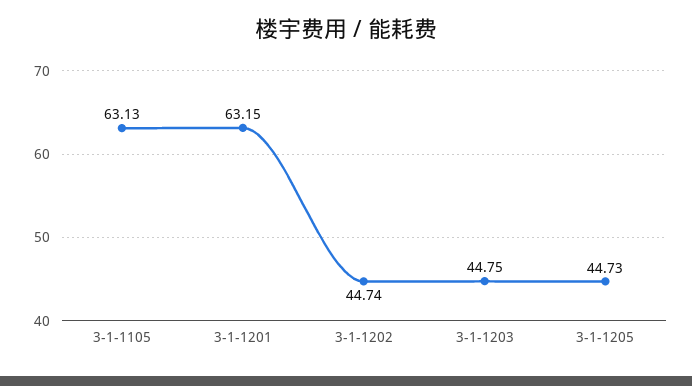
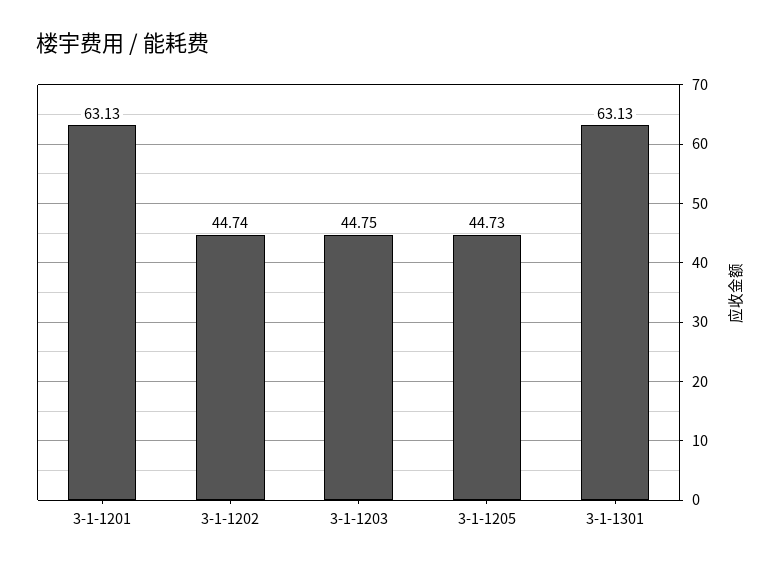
3-1-1105: 63.13 -> none
3-1-1201: 63.15 -> 63.13
3-1-1301: none -> 63.13

